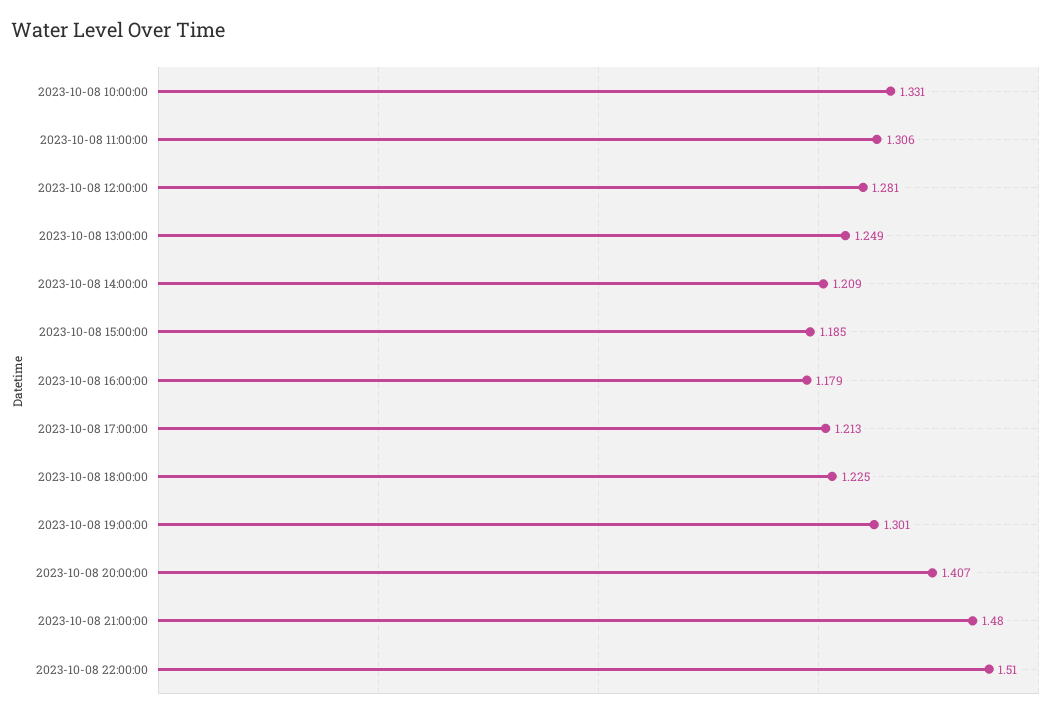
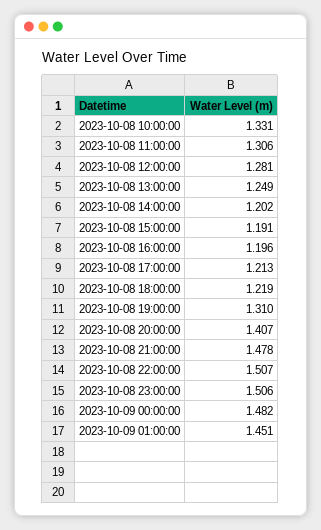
2023-10-08 14:00:00: 1.209 -> 1.202
2023-10-08 15:00:00: 1.185 -> 1.191
2023-10-08 16:00:00: 1.179 -> 1.196
2023-10-08 18:00:00: 1.225 -> 1.219
2023-10-08 19:00:00: 1.301 -> 1.31
2023-10-08 21:00:00: 1.48 -> 1.478
2023-10-08 22:00:00: 1.51 -> 1.507
2023-10-08 23:00:00: none -> 1.506
2023-10-09 00:00:00: none -> 1.482
2023-10-09 01:00:00: none -> 1.451

